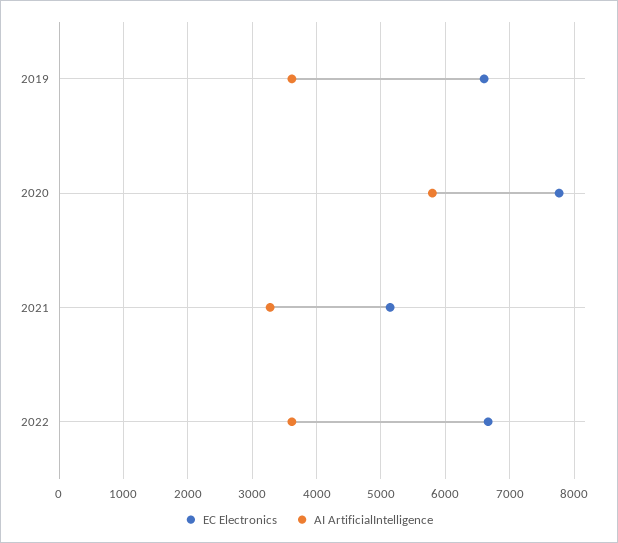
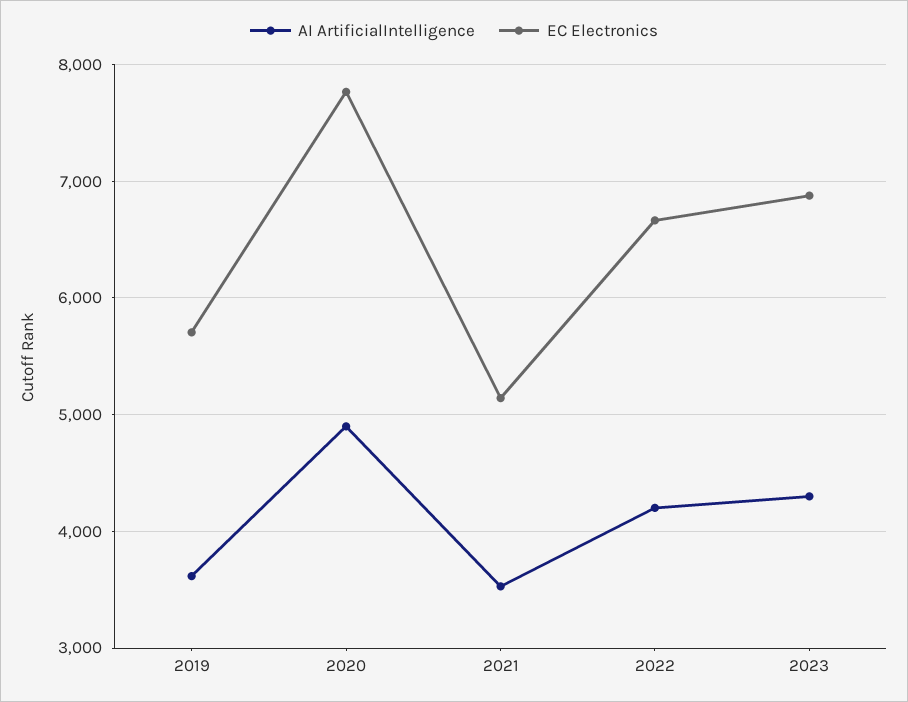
EC Electronics, 2019: 6600 -> 5700
AI ArtificialIntelligence, 2020: 5800 -> 4900
AI ArtificialIntelligence, 2021: 3300 -> 3500
AI ArtificialIntelligence, 2022: 3600 -> 4200
AI ArtificialIntelligence, 2023: none -> 4300
EC Electronics, 2023: none -> 6900

